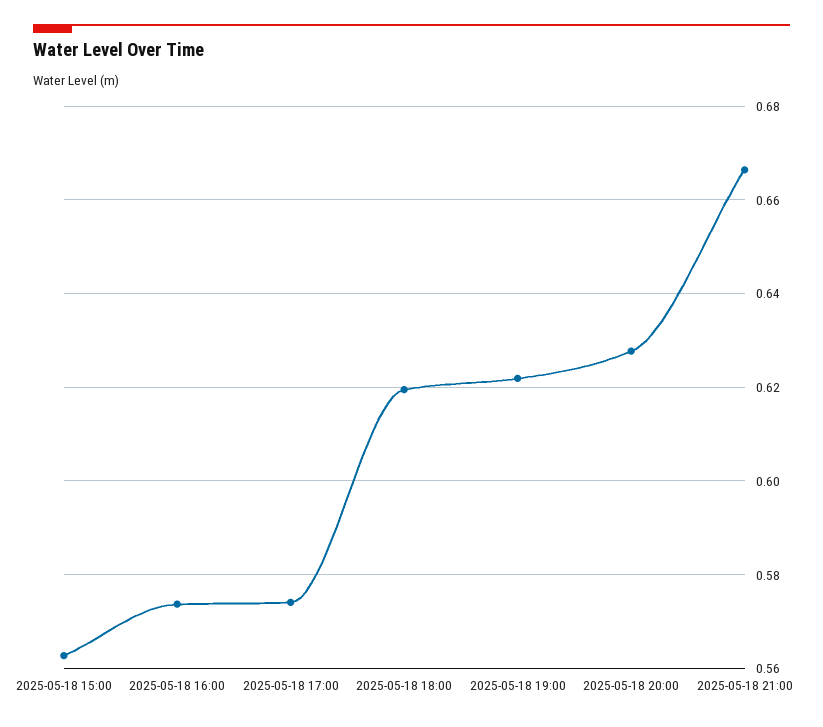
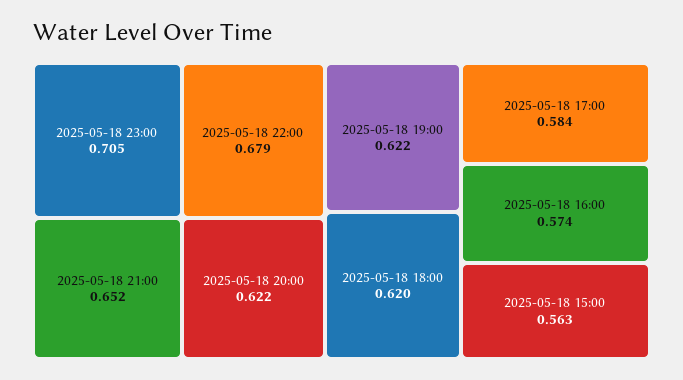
2025-05-18 17:00: 0.574 -> 0.584
2025-05-18 20:00: 0.628 -> 0.622
2025-05-18 21:00: 0.666 -> 0.652
2025-05-18 23:00: none -> 0.705
2025-05-18 22:00: none -> 0.679

